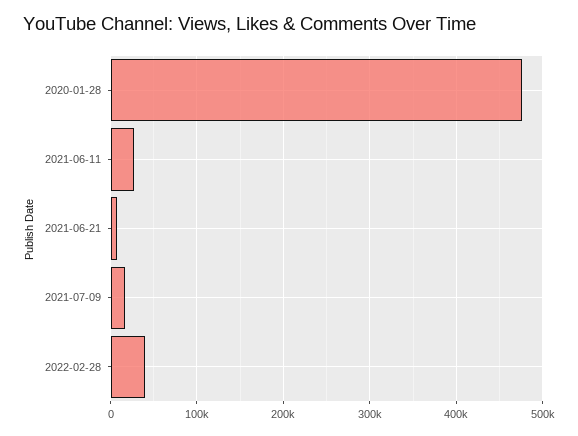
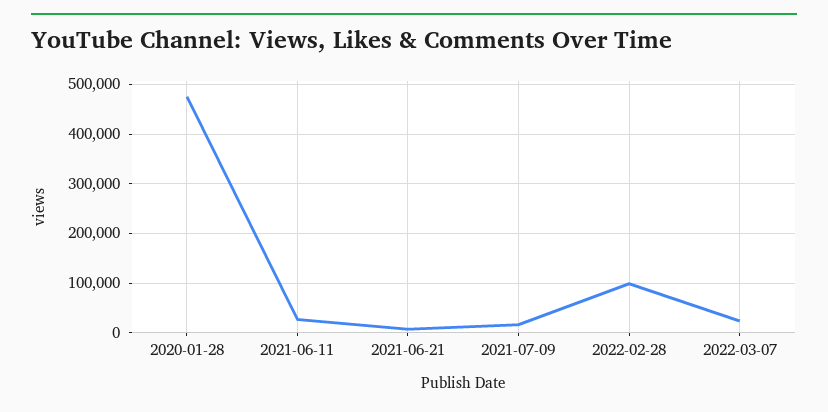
2022-02-28: 40000 -> 100000
2022-03-07: none -> 20000

